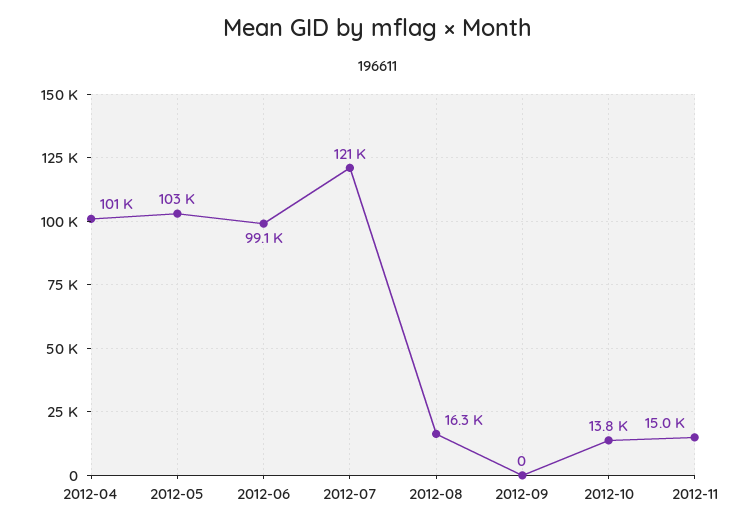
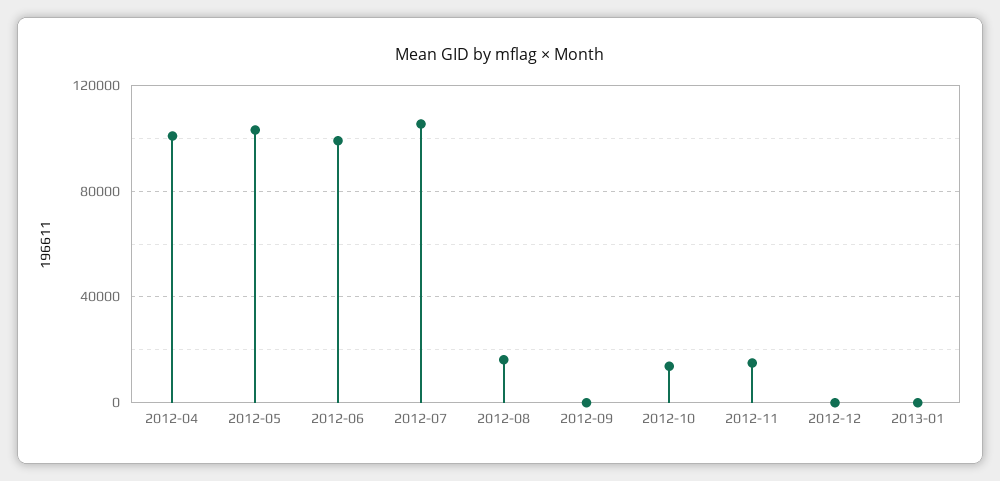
2012-07: 121000 -> 105000
2012-12: none -> 0
2013-01: none -> 0

